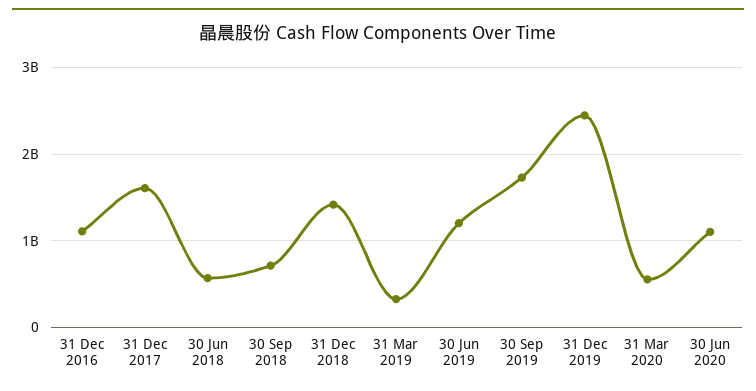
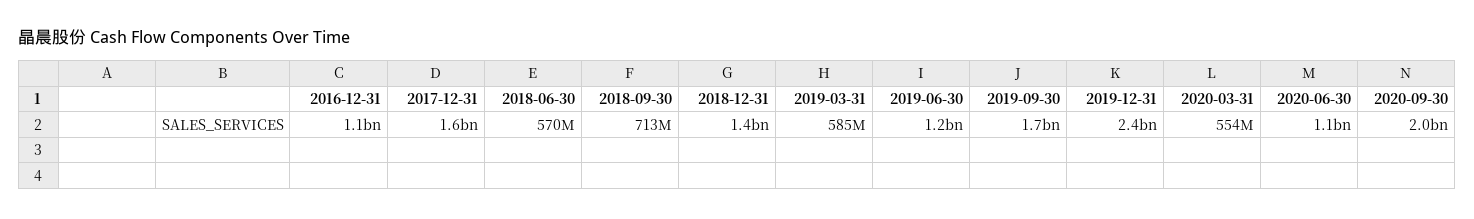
31 Mar 2019: 300000000 -> 585000000
2020-09-30: none -> 2000000000

